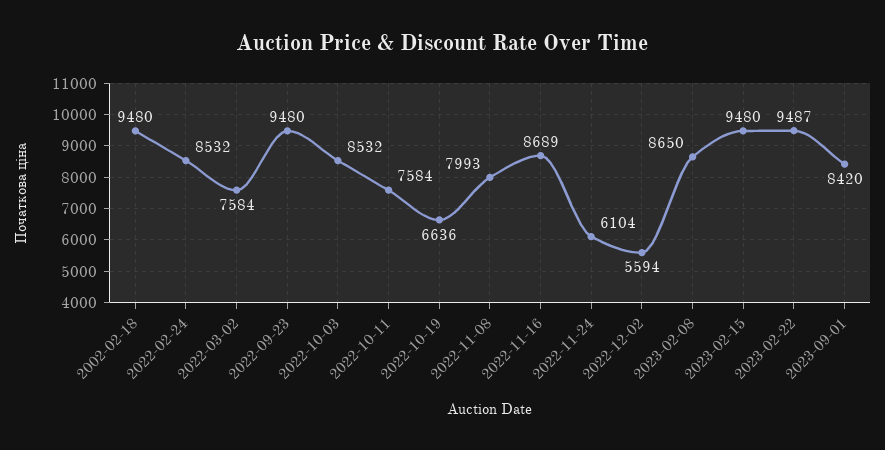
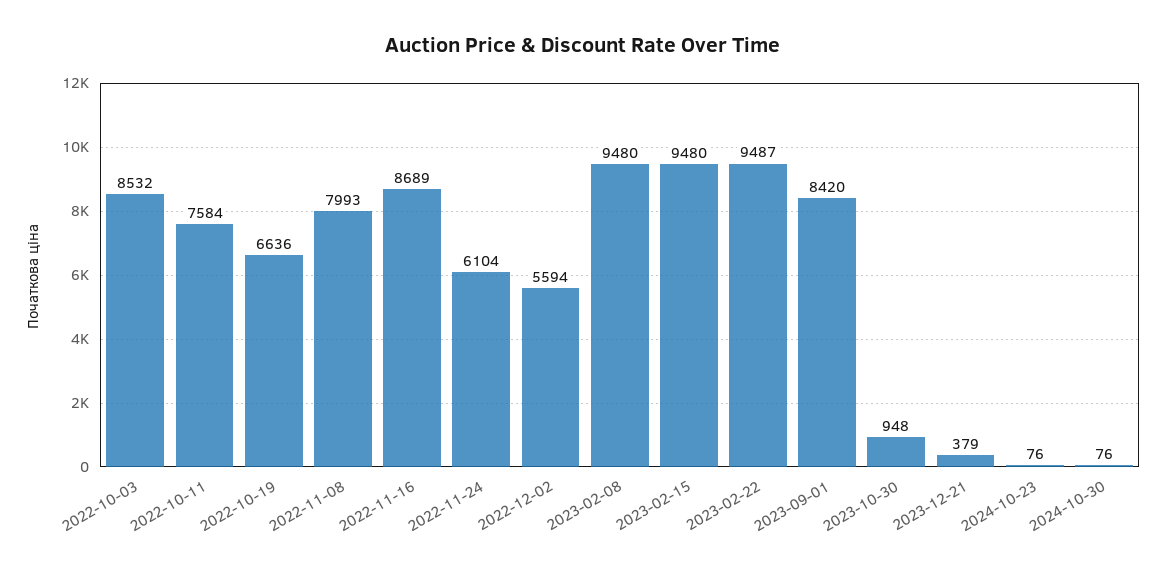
2002-02-18: 9480 -> none
2022-02-24: 8532 -> none
2022-03-02: 7584 -> none
2022-09-23: 9480 -> none
2023-02-08: 8650 -> 9480
2023-10-30: none -> 948
2023-12-21: none -> 379
2024-10-23: none -> 76
2024-10-30: none -> 76

